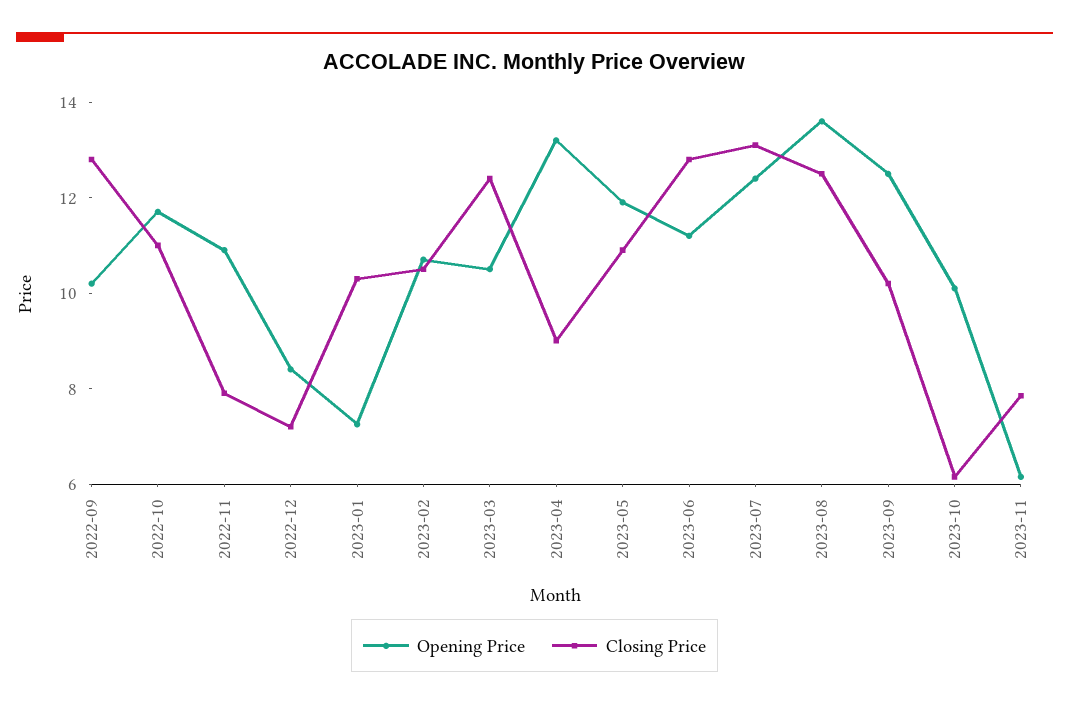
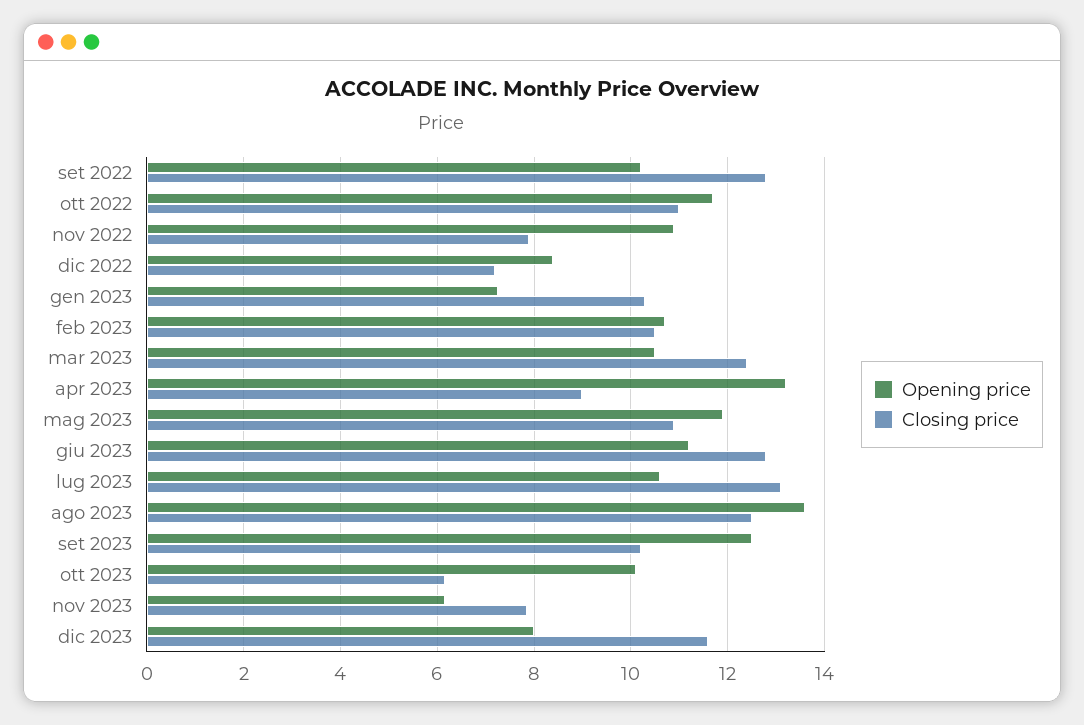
Opening Price, 2023-07: 12.5 -> 10.6
Opening Price, dic 2023: none -> 8
Closing Price, dic 2023: none -> 11.6

